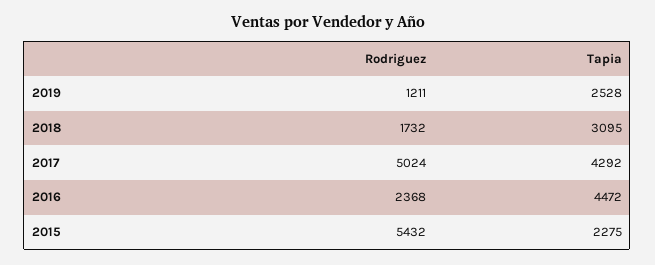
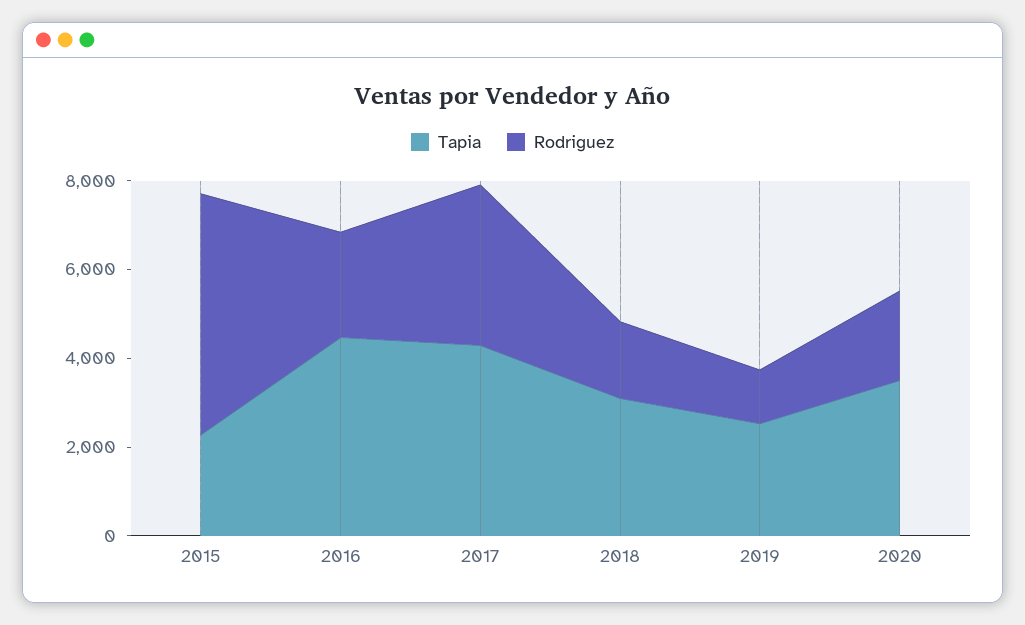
Rodriguez, 2017: 5024 -> 3500
Tapia, 2020: none -> 3500
Rodriguez, 2020: none -> 2000

